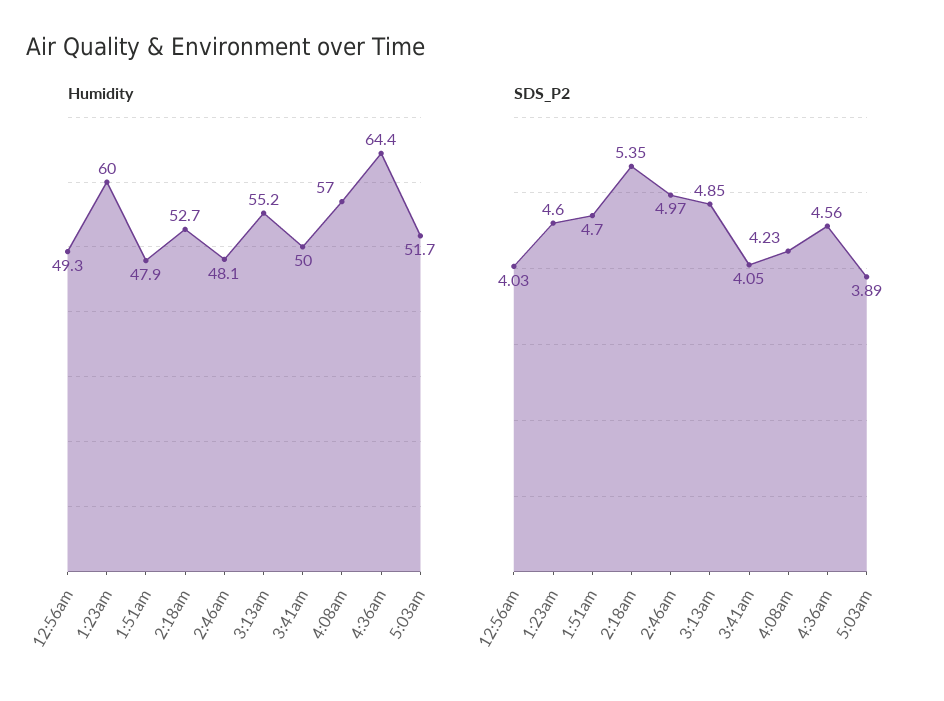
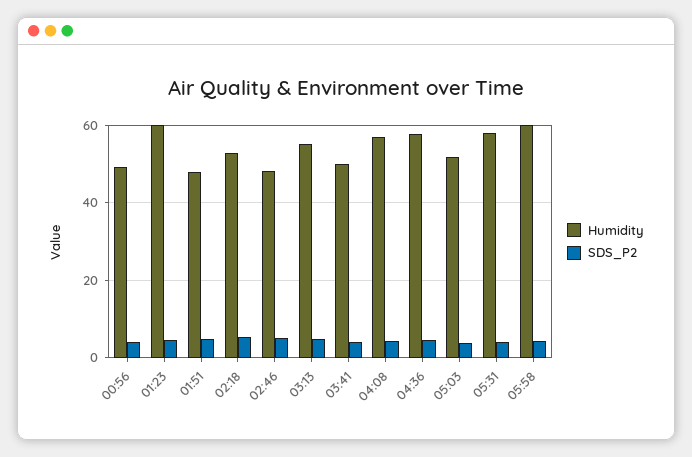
Humidity, 4:36am: 64.4 -> 58
Humidity, 05:31: none -> 58
SDS_P2, 05:31: none -> 4
Humidity, 05:58: none -> 60
SDS_P2, 05:58: none -> 4

